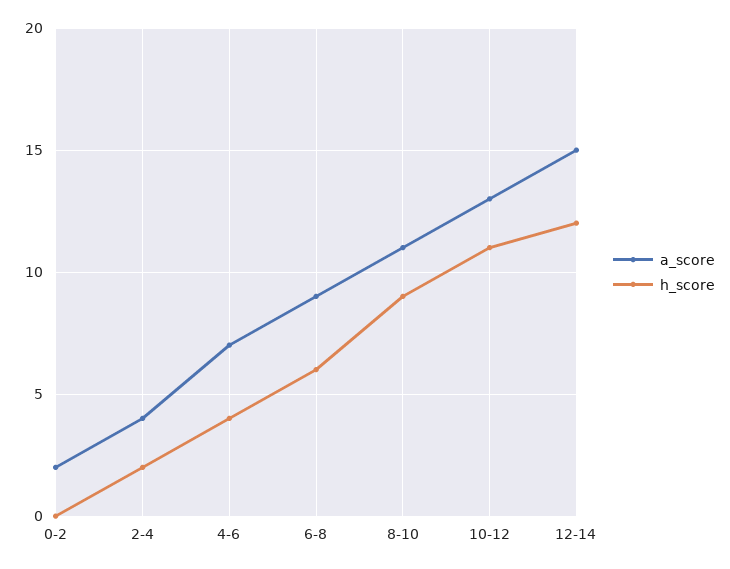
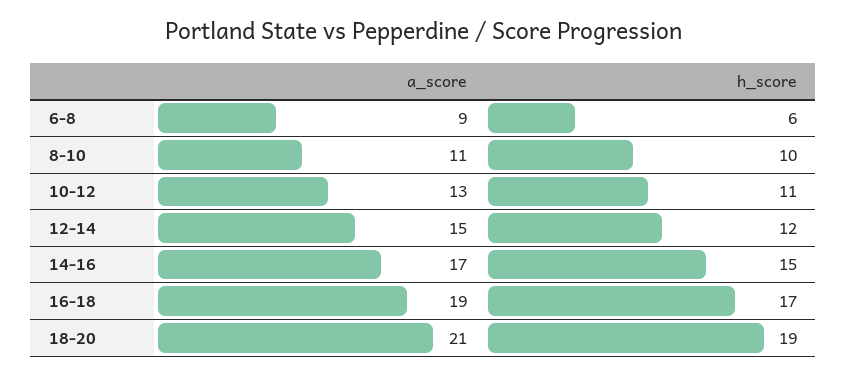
a_score, 0-2: 2 -> none
h_score, 0-2: 0 -> none
a_score, 2-4: 4 -> none
h_score, 2-4: 2 -> none
a_score, 4-6: 7 -> none
h_score, 4-6: 4 -> none
h_score, 8-10: 9 -> 10
a_score, 14-16: none -> 17
h_score, 14-16: none -> 15
a_score, 16-18: none -> 19
h_score, 16-18: none -> 17
a_score, 18-20: none -> 21
h_score, 18-20: none -> 19

